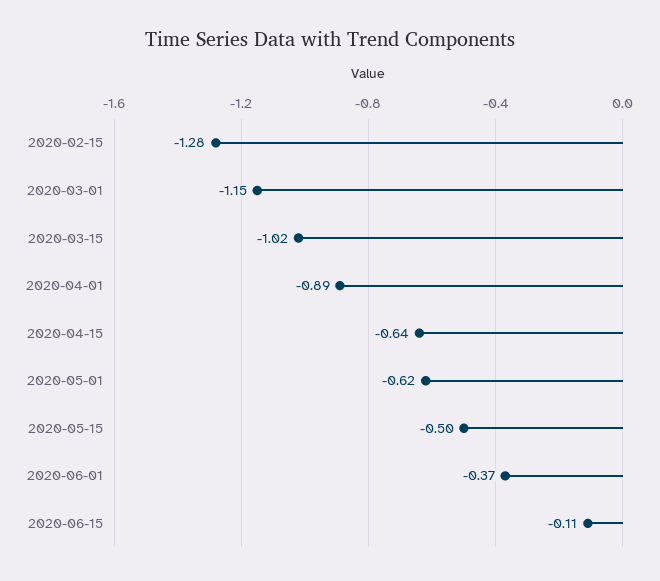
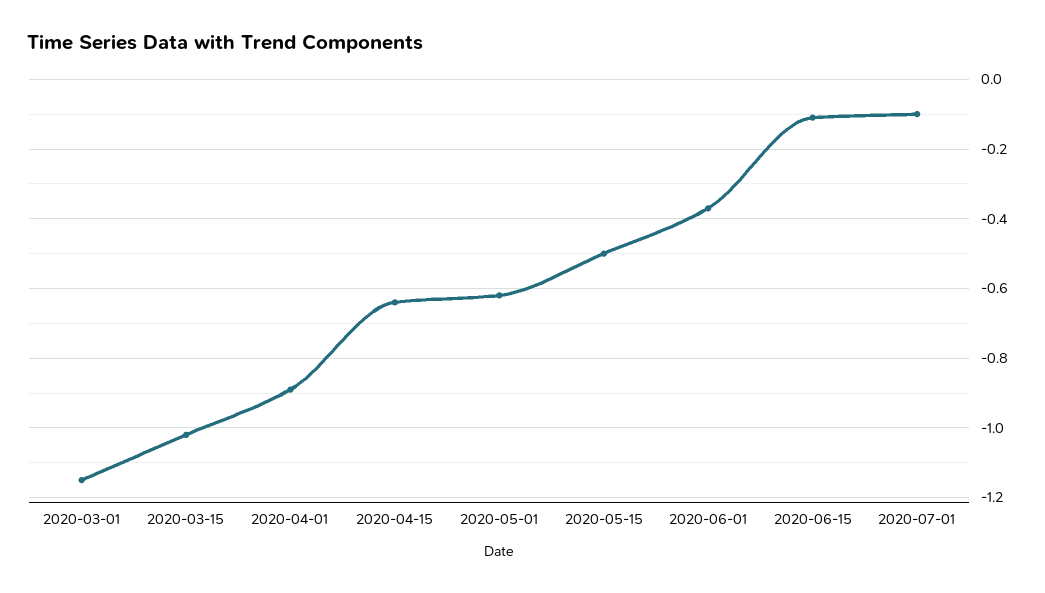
2020-02-15: -1.28 -> none
2020-07-01: none -> -0.1

